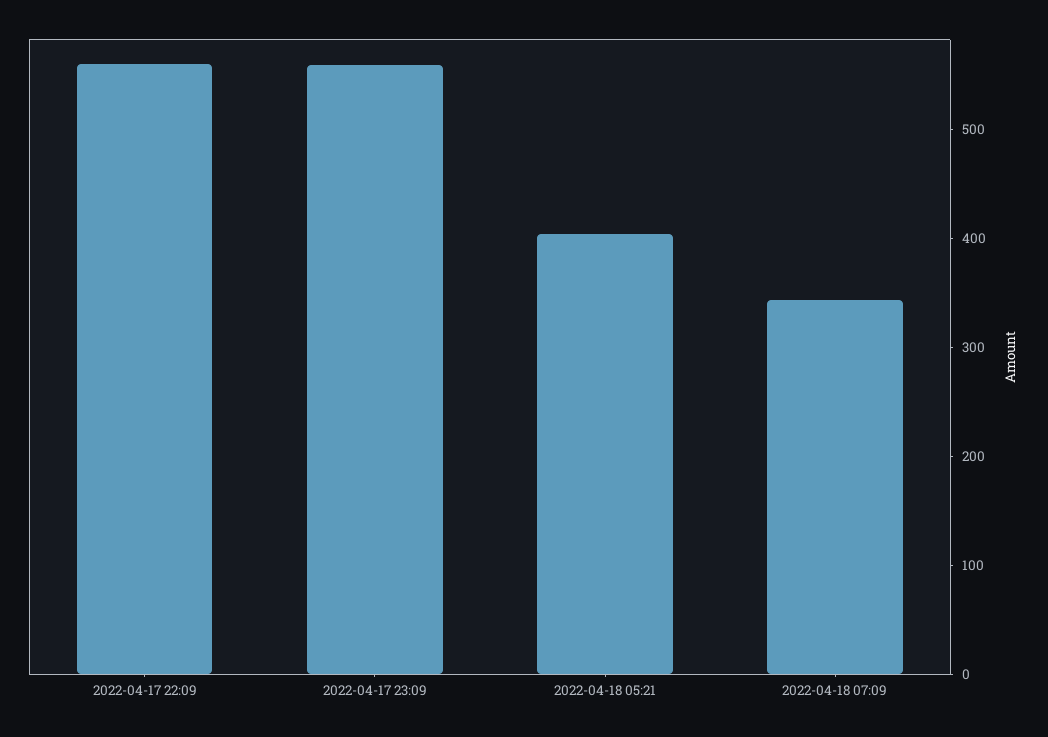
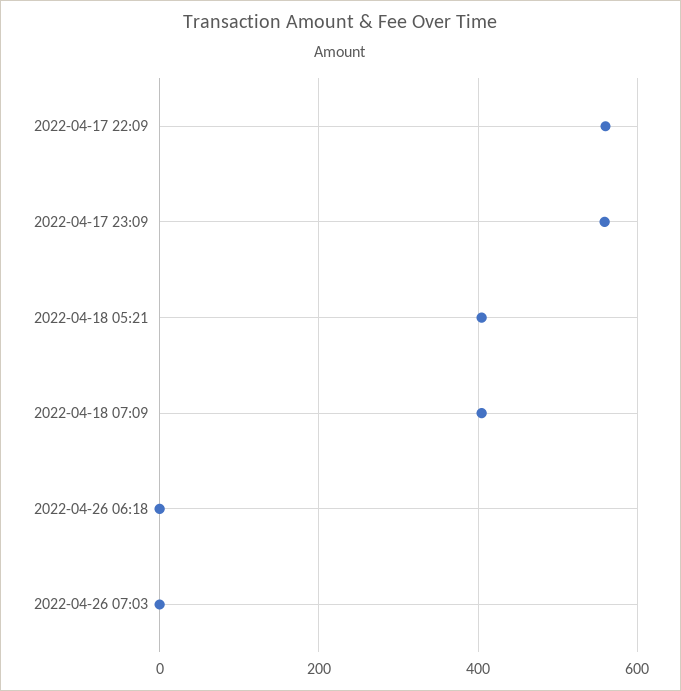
2022-04-18 07:09: 340 -> 400
2022-04-26 06:18: none -> 0
2022-04-26 07:03: none -> 0

